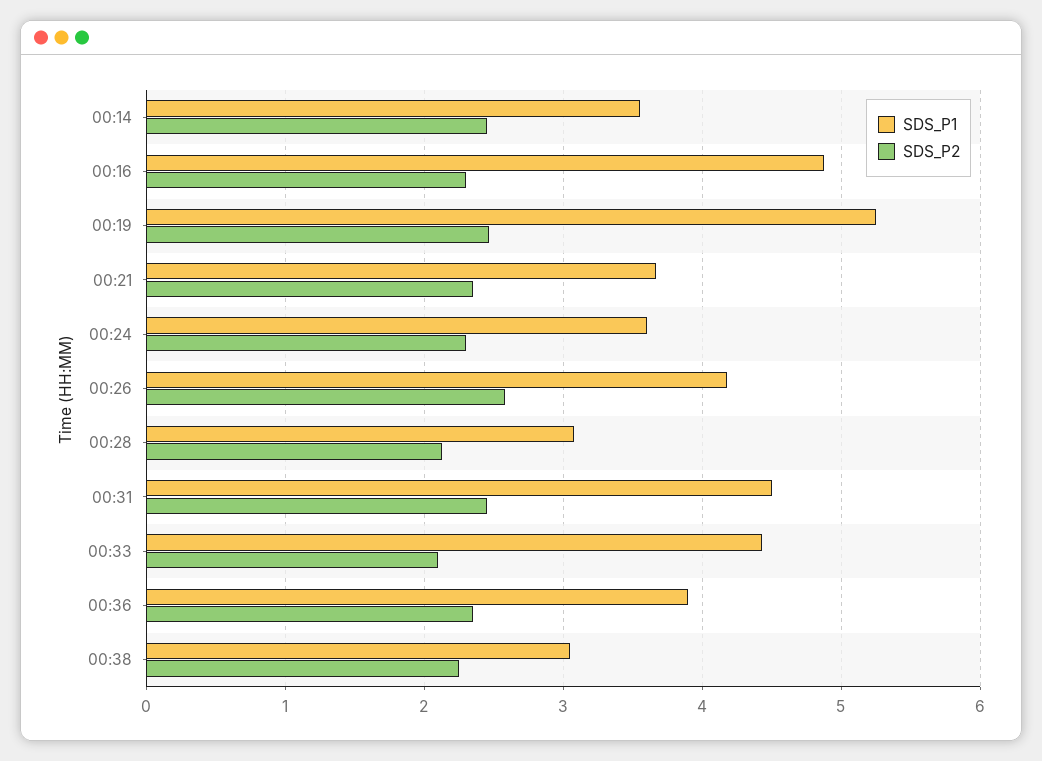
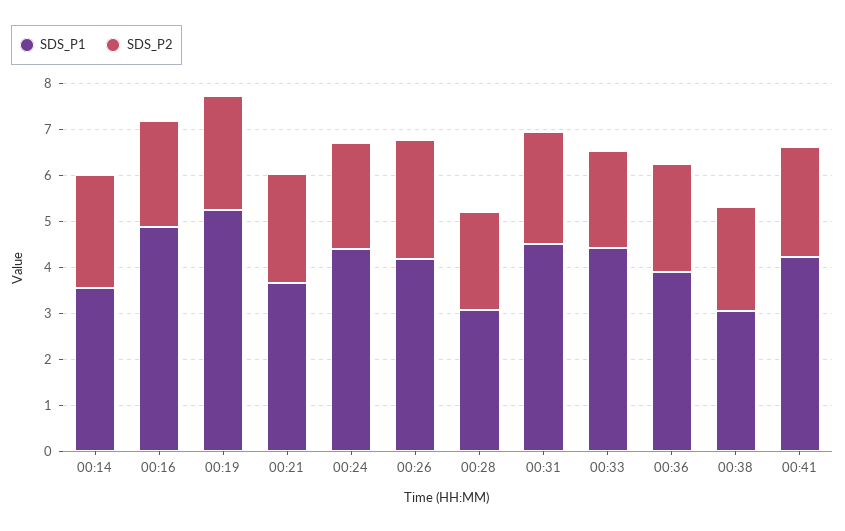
SDS_P1, 00:24: 3.6 -> 4.4
SDS_P1, 00:41: none -> 4.2
SDS_P2, 00:41: none -> 2.4

